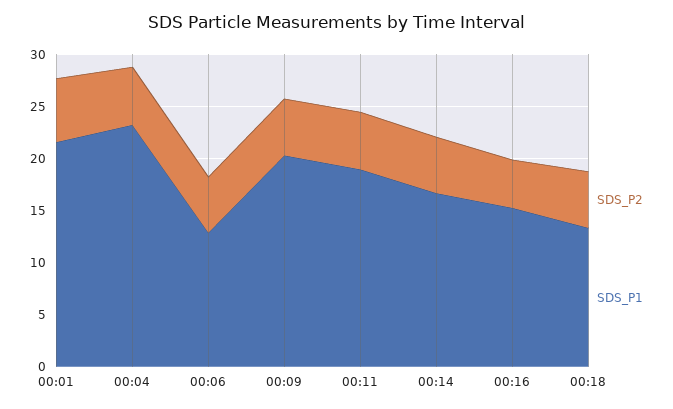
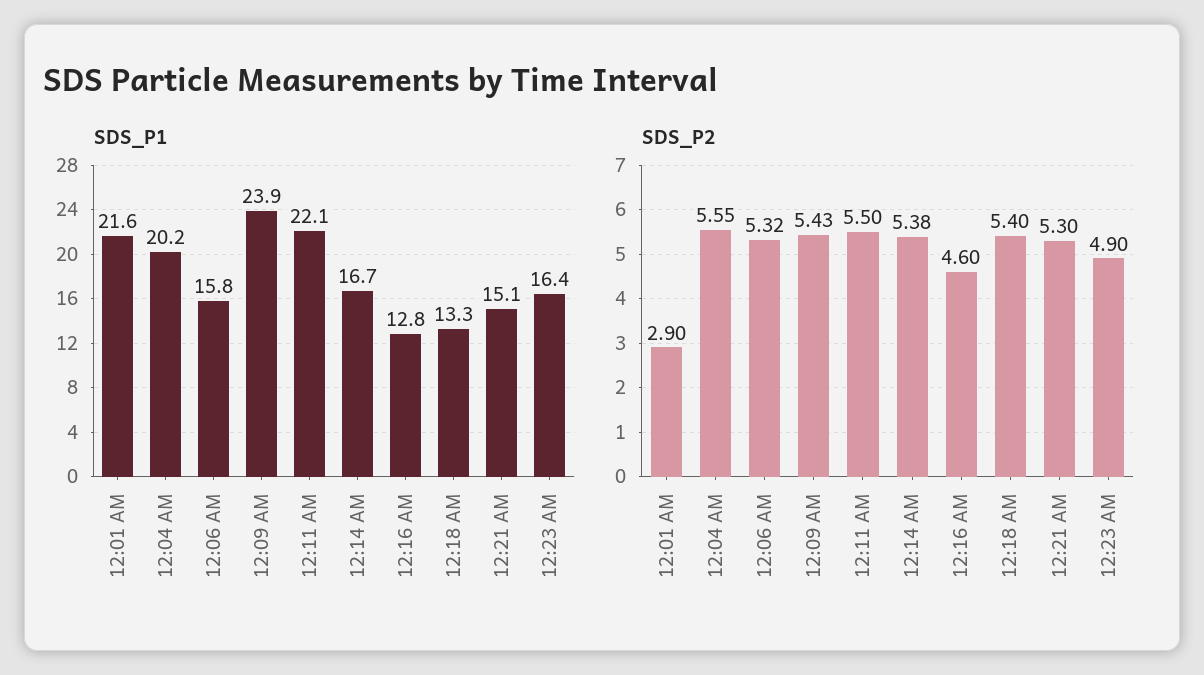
SDS_P2, 00:01: 6 -> 2.9
SDS_P1, 00:04: 23 -> 20.2
SDS_P1, 00:06: 13 -> 15.8
SDS_P1, 00:09: 20 -> 23.9
SDS_P1, 00:11: 19 -> 22.1
SDS_P1, 00:16: 15 -> 12.8
SDS_P1, 12:21 AM: none -> 15.1
SDS_P1, 12:23 AM: none -> 16.4
SDS_P2, 12:21 AM: none -> 5.3
SDS_P2, 12:23 AM: none -> 4.9

